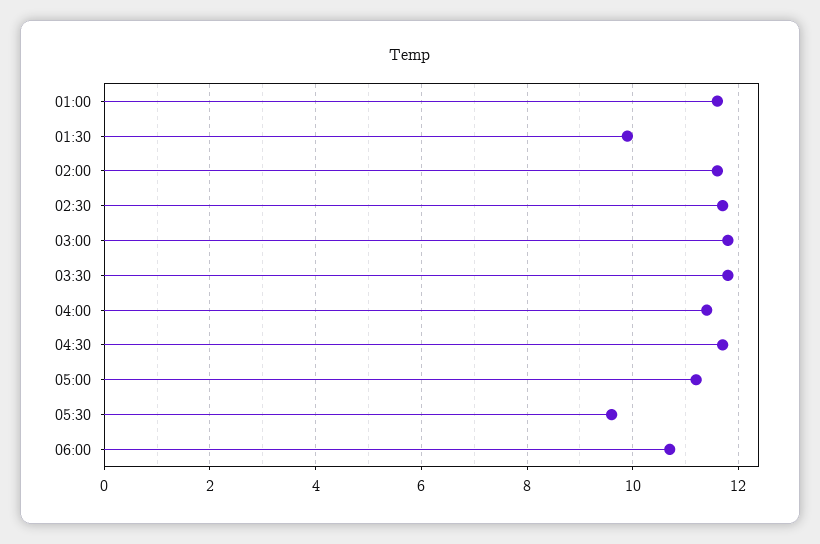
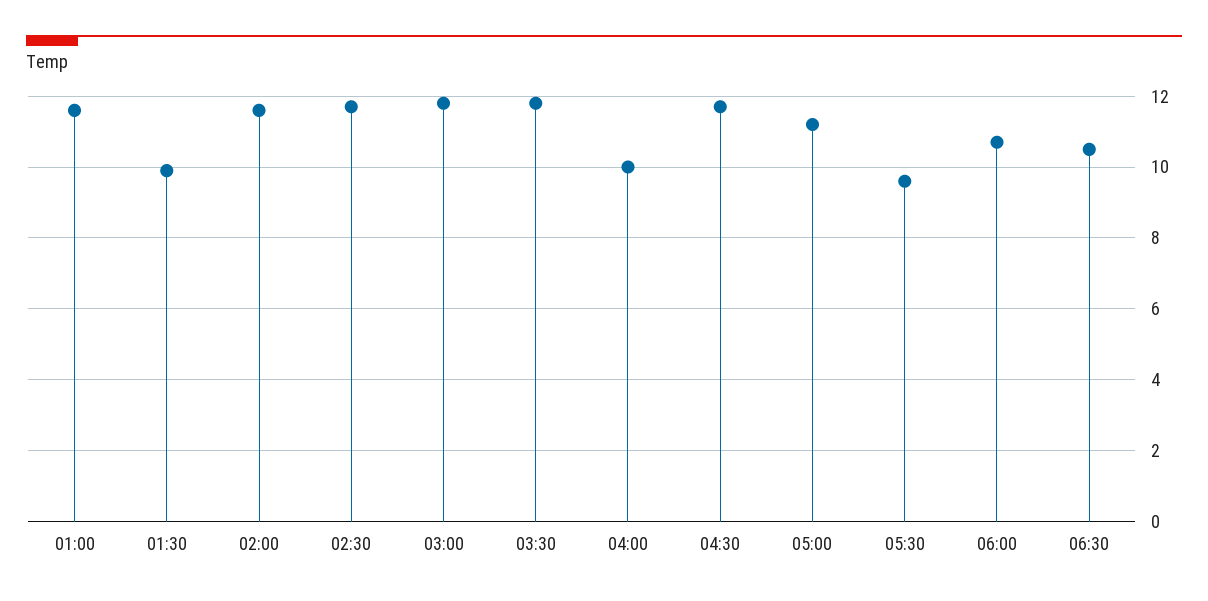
04:00: 11.5 -> 10
06:30: none -> 10.5

